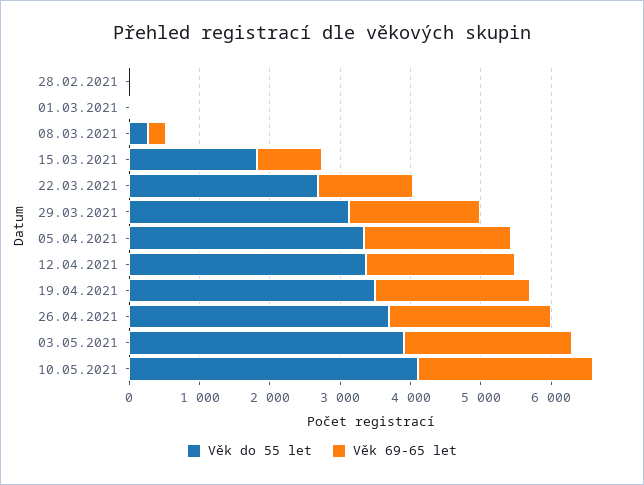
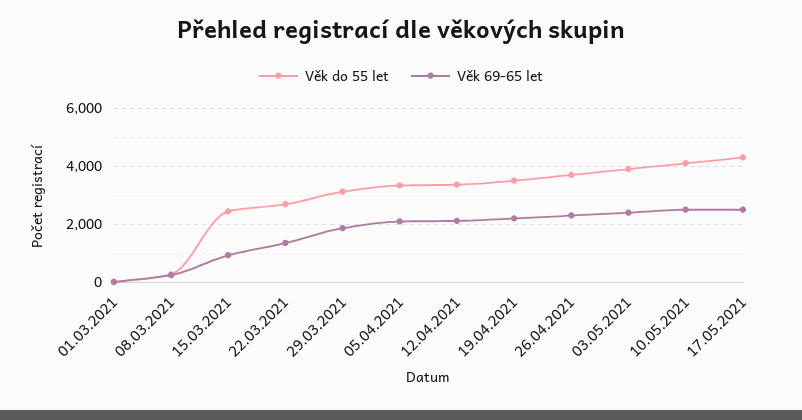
Věk do 55 let, 28.02.2021: 0 -> none
Věk 69-65 let, 28.02.2021: 0 -> none
Věk do 55 let, 15.03.2021: 1800 -> 2500
Věk do 55 let, 17.05.2021: none -> 4250
Věk 69-65 let, 17.05.2021: none -> 2500

